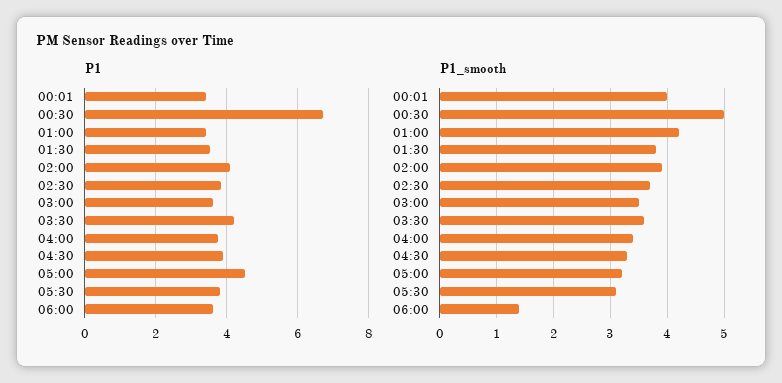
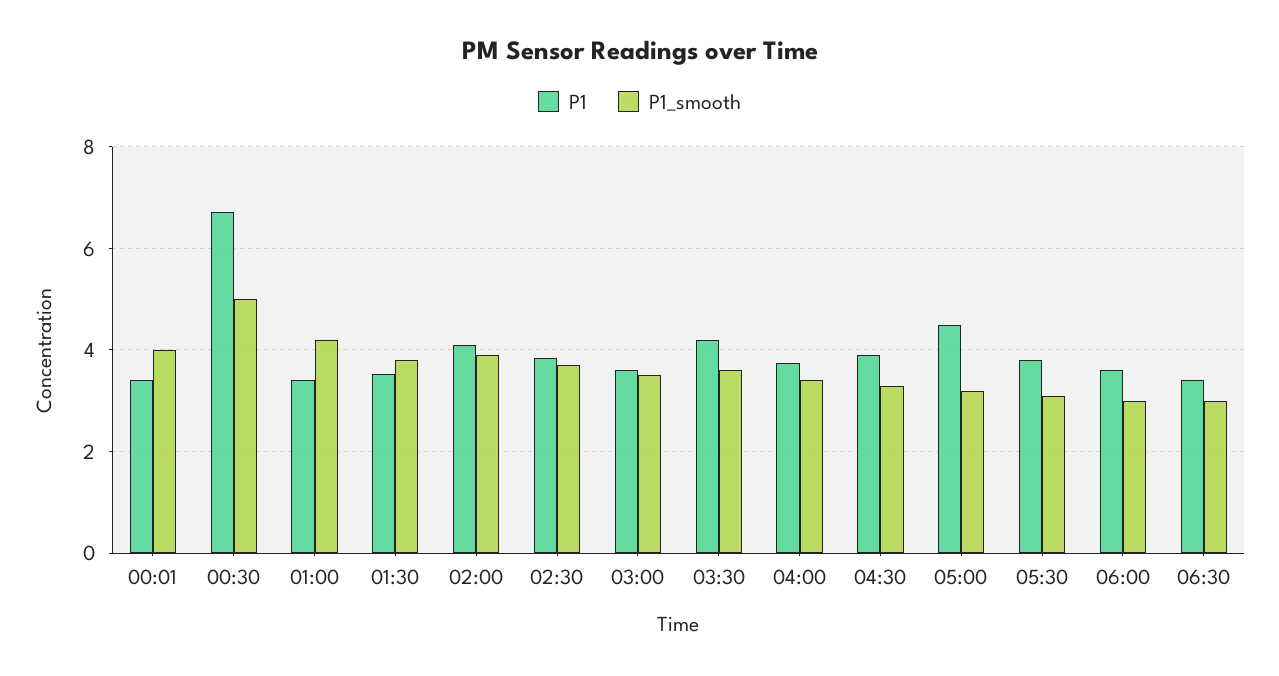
P1_smooth, 06:00: 1.5 -> 3
P1, 06:30: none -> 3.4
P1_smooth, 06:30: none -> 3

